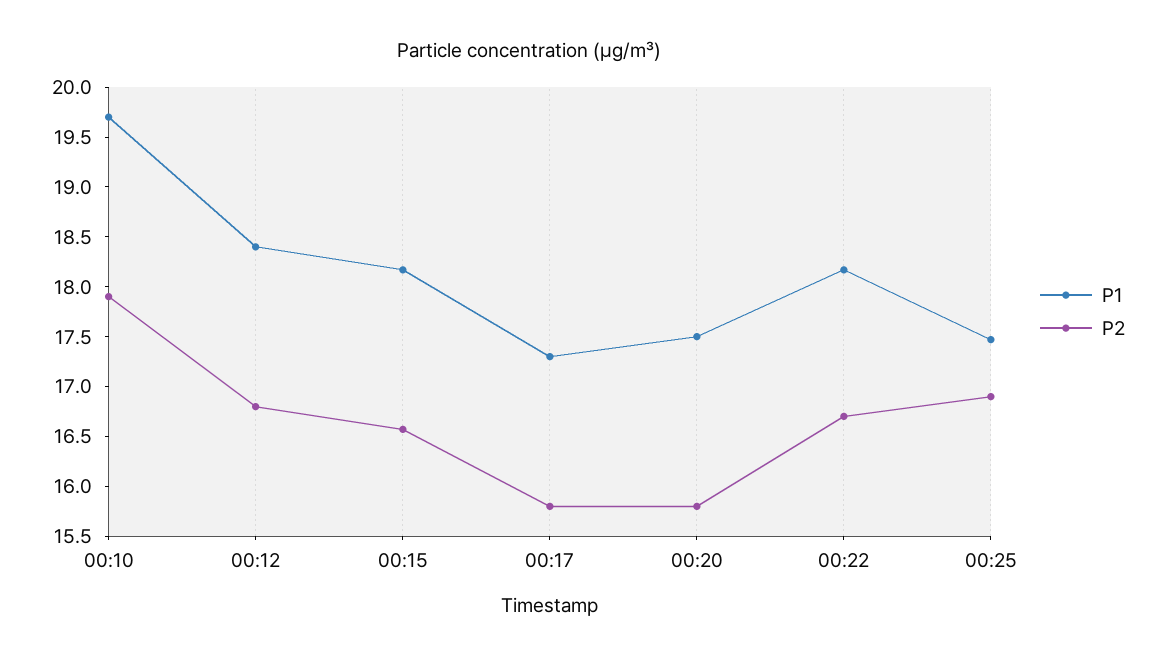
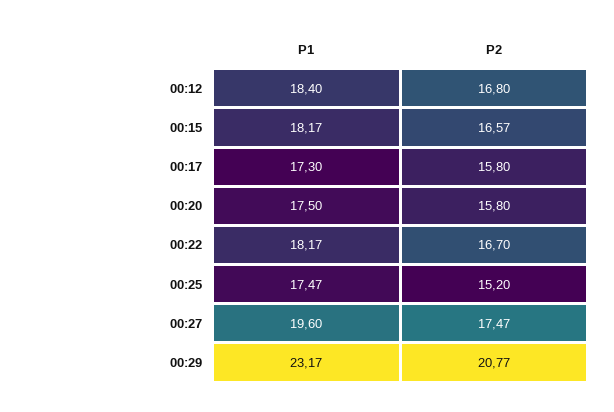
P1, 00:10: 19.7 -> none
P2, 00:10: 17.9 -> none
P2, 00:25: 16.9 -> 15.2
P1, 00:27: none -> 19.6
P2, 00:27: none -> 17.47
P1, 00:29: none -> 23.17
P2, 00:29: none -> 20.77

